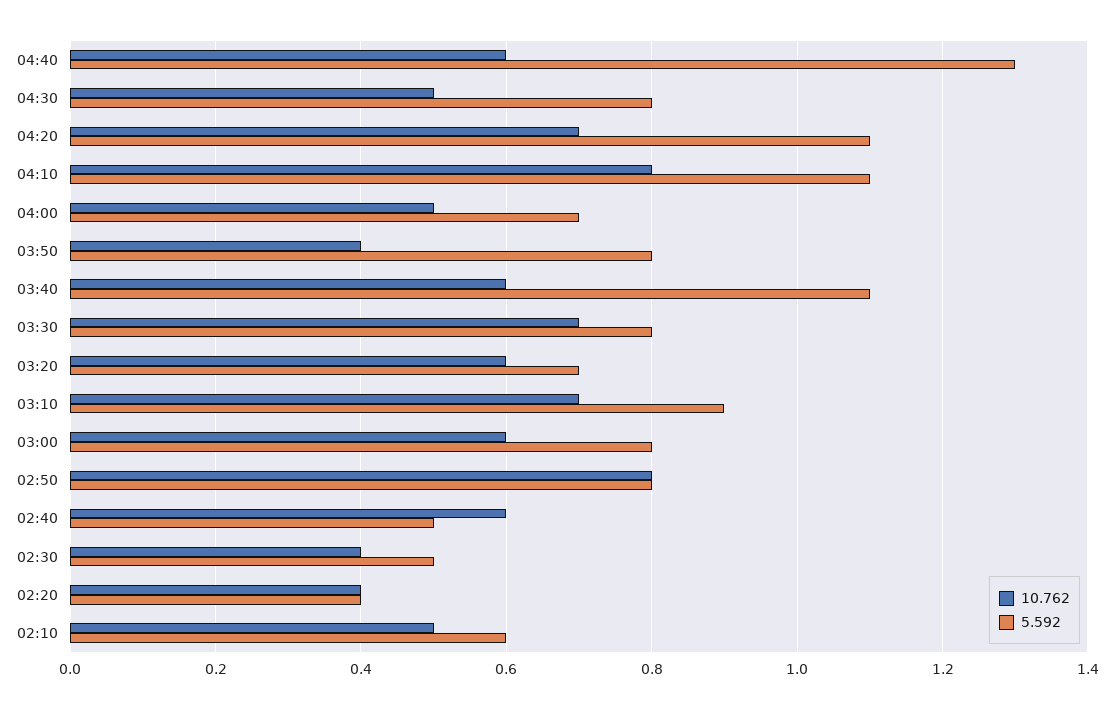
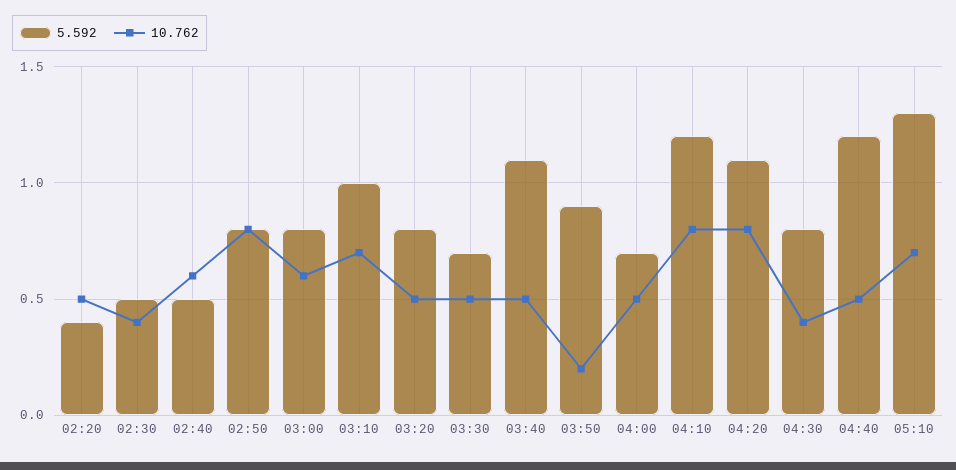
10.762, 04:40: 0.6 -> 0.5
5.592, 04:40: 1.3 -> 1.2
10.762, 04:30: 0.5 -> 0.4
10.762, 04:20: 0.7 -> 0.8
5.592, 04:10: 1.1 -> 1.2
10.762, 03:50: 0.4 -> 0.2
5.592, 03:50: 0.8 -> 0.9
10.762, 03:40: 0.6 -> 0.5
10.762, 03:30: 0.7 -> 0.5
5.592, 03:30: 0.8 -> 0.7
10.762, 03:20: 0.6 -> 0.5
5.592, 03:20: 0.7 -> 0.8
5.592, 03:10: 0.9 -> 1
10.762, 02:20: 0.4 -> 0.5
10.762, 02:10: 0.5 -> none
5.592, 02:10: 0.6 -> none
5.592, 05:10: none -> 1.3
10.762, 05:10: none -> 0.7

